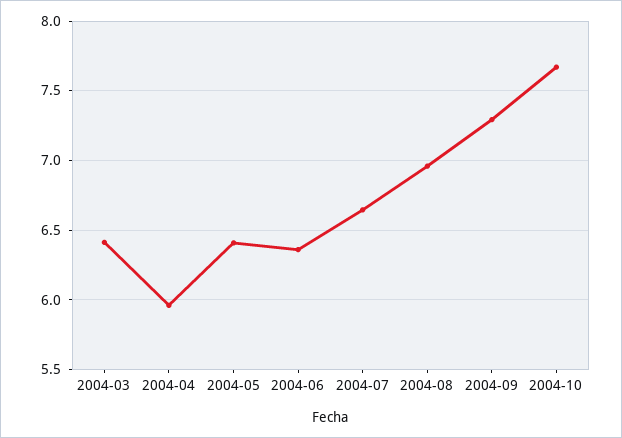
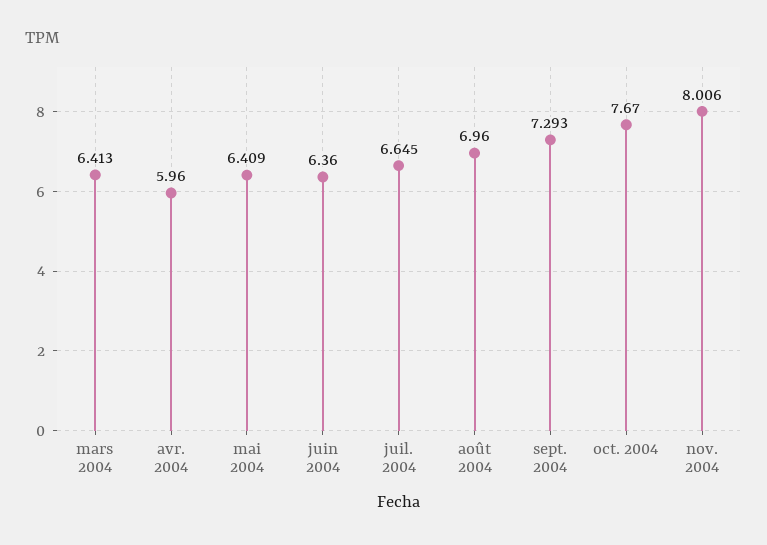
nov. 2004: none -> 8.006

